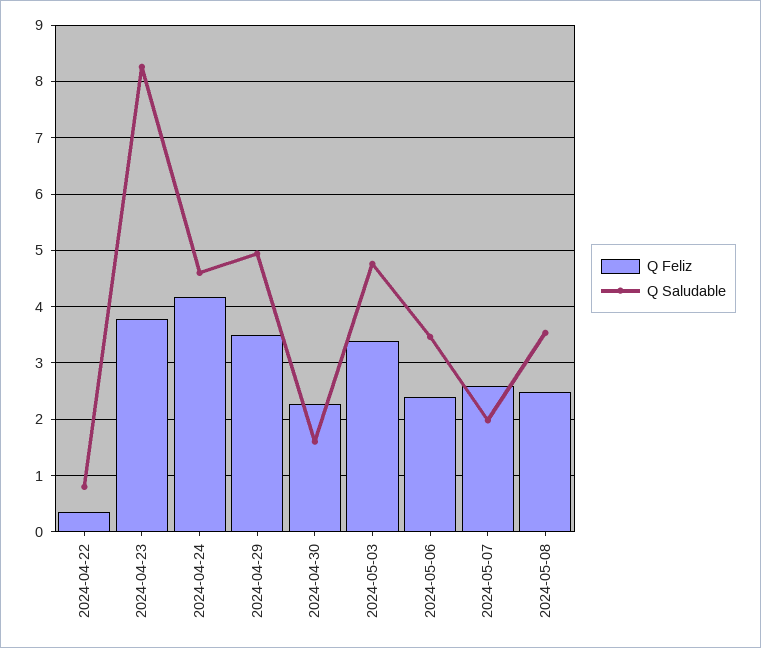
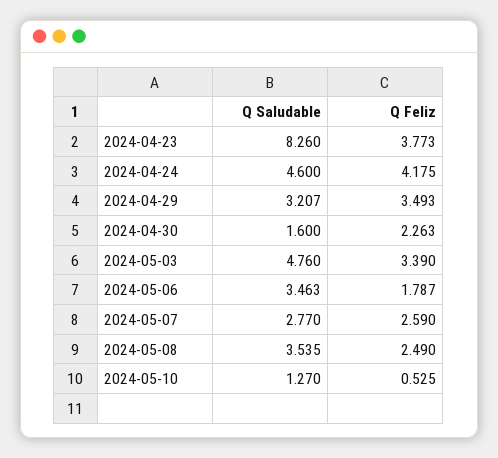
Q Feliz, 2024-04-22: 0.4 -> none
Q Saludable, 2024-04-22: 0.8 -> none
Q Saludable, 2024-04-29: 5 -> 3.207
Q Feliz, 2024-05-06: 2.4 -> 1.787
Q Saludable, 2024-05-07: 2 -> 2.77
Q Saludable, 2024-05-10: none -> 1.27
Q Feliz, 2024-05-10: none -> 0.525

